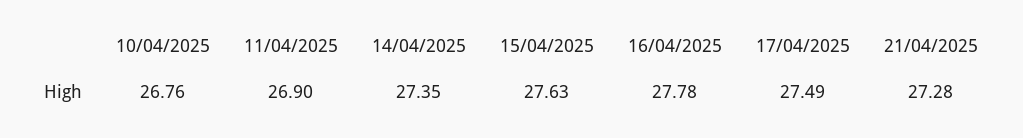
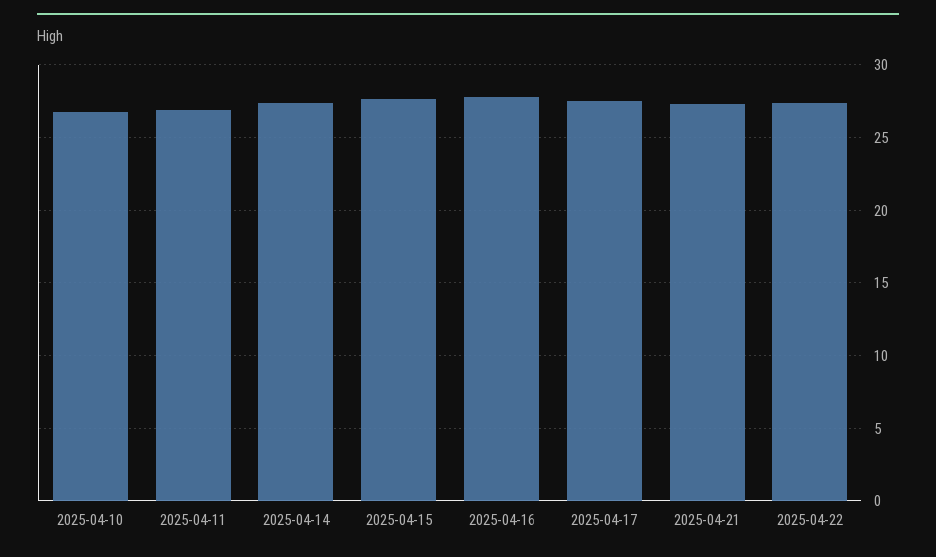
2025-04-22: none -> 27.5

